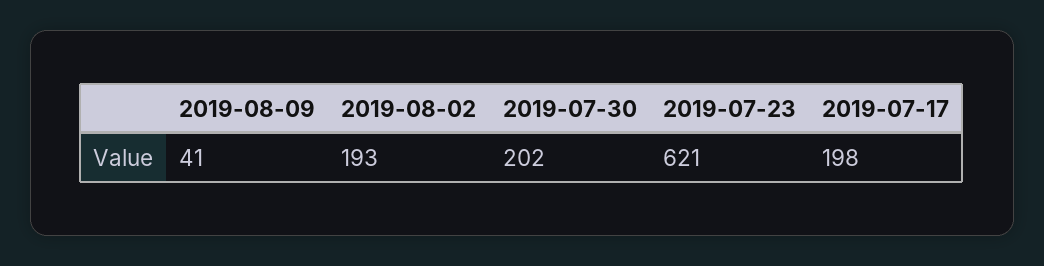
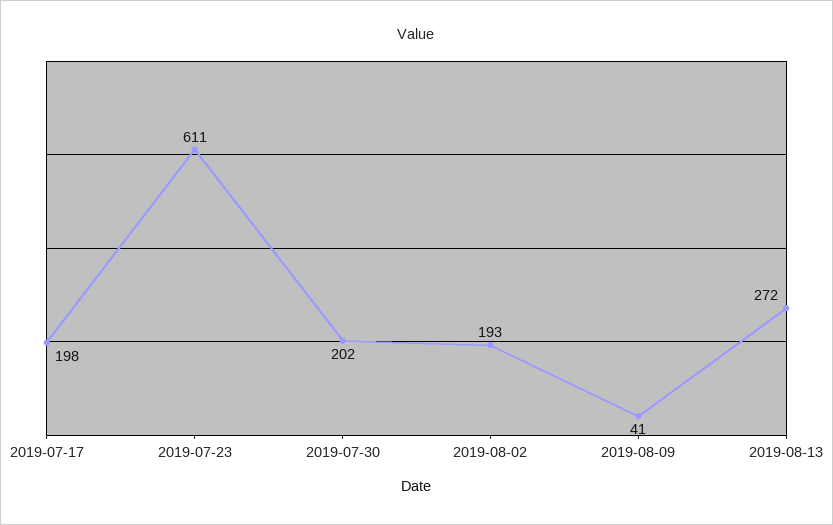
2019-07-23: 621 -> 611
2019-08-13: none -> 272

